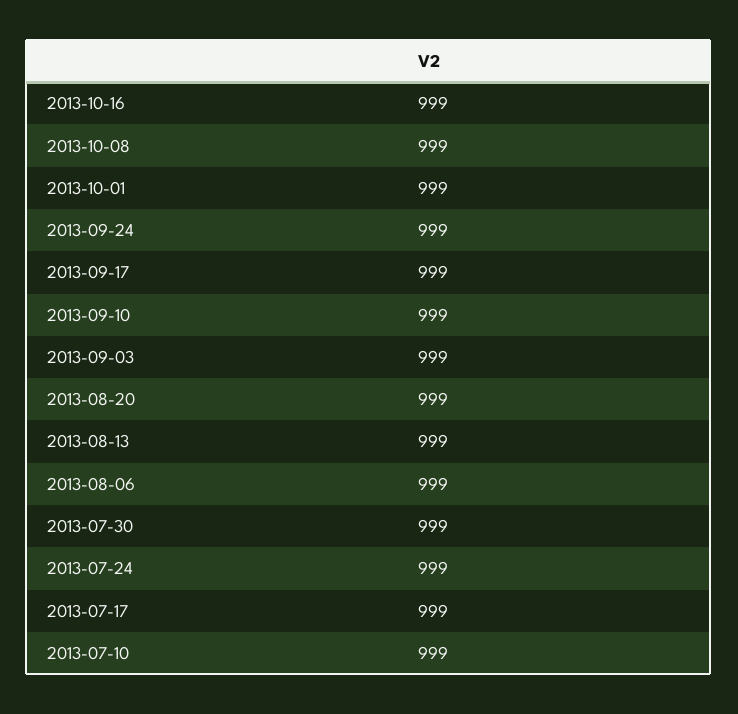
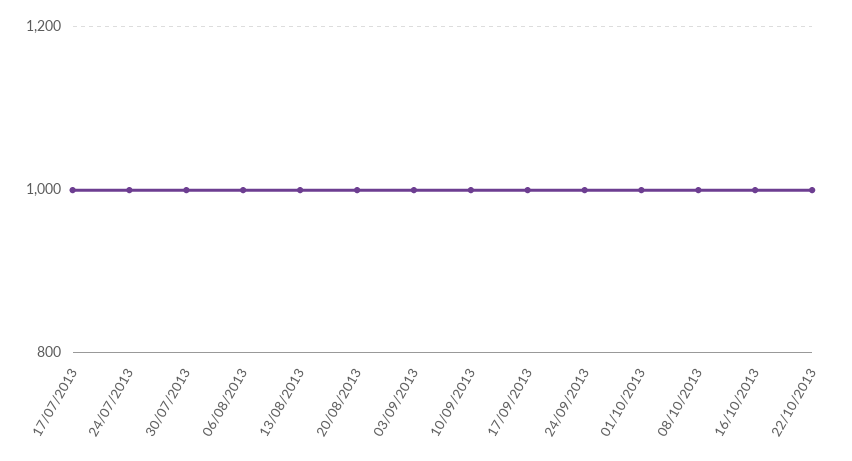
2013-07-10: 999 -> none
22/10/2013: none -> 1000

